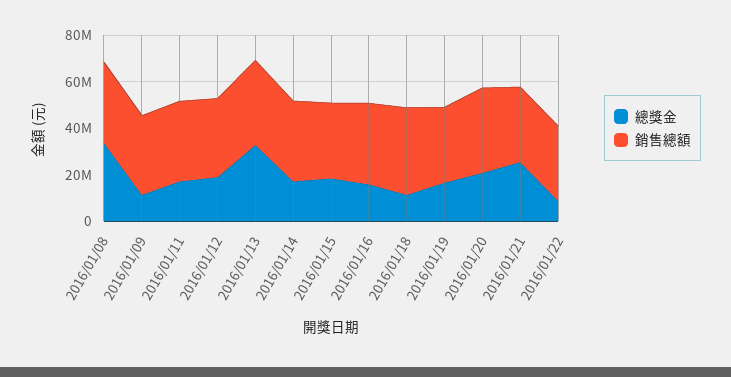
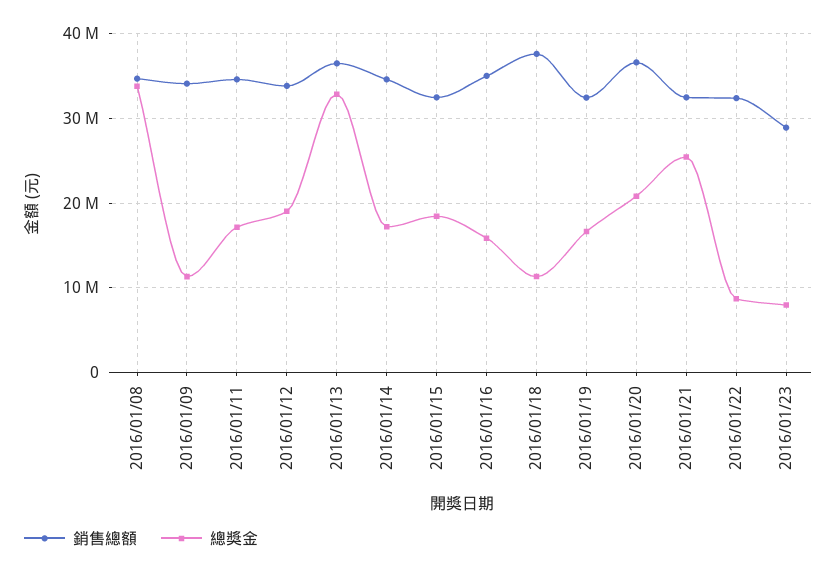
銷售總額, 2016/01/23: none -> 29000000
總獎金, 2016/01/23: none -> 8000000

